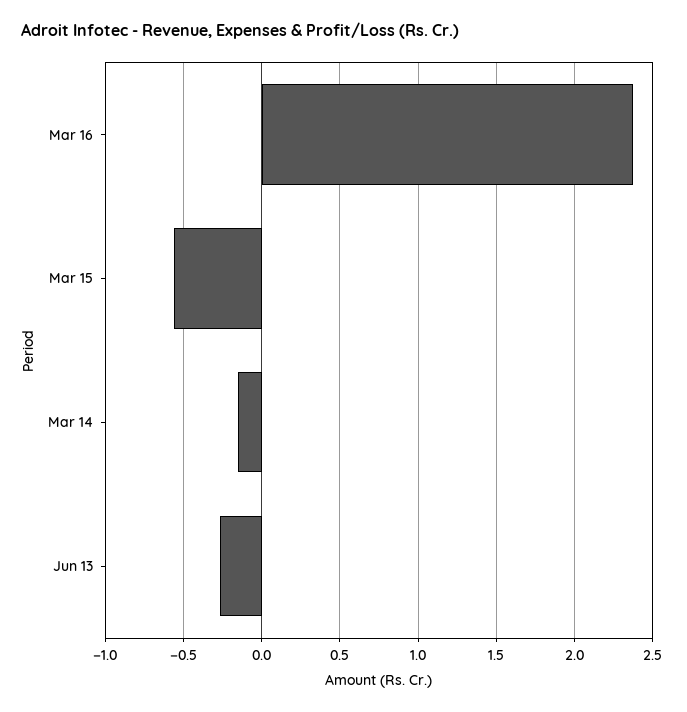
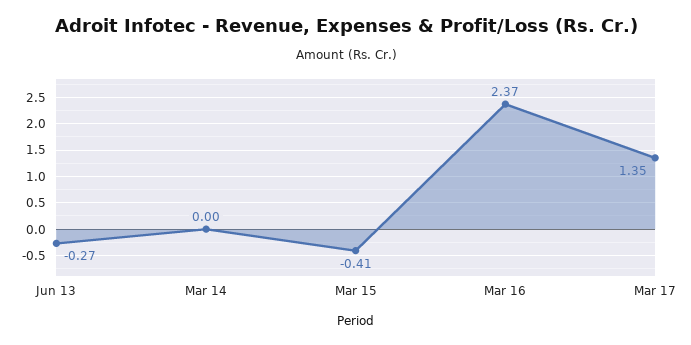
Mar 15: -0.55 -> -0.41
Mar 14: -0.15 -> 0
Mar 17: none -> 1.35

